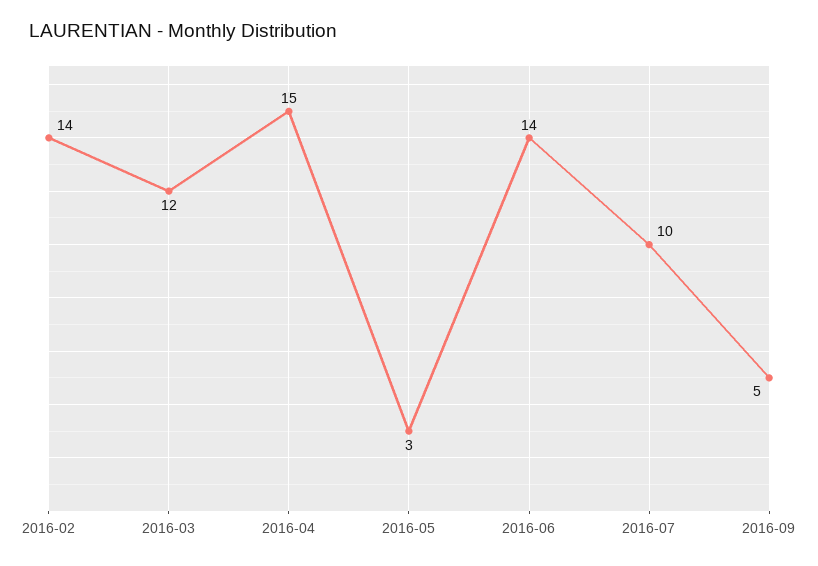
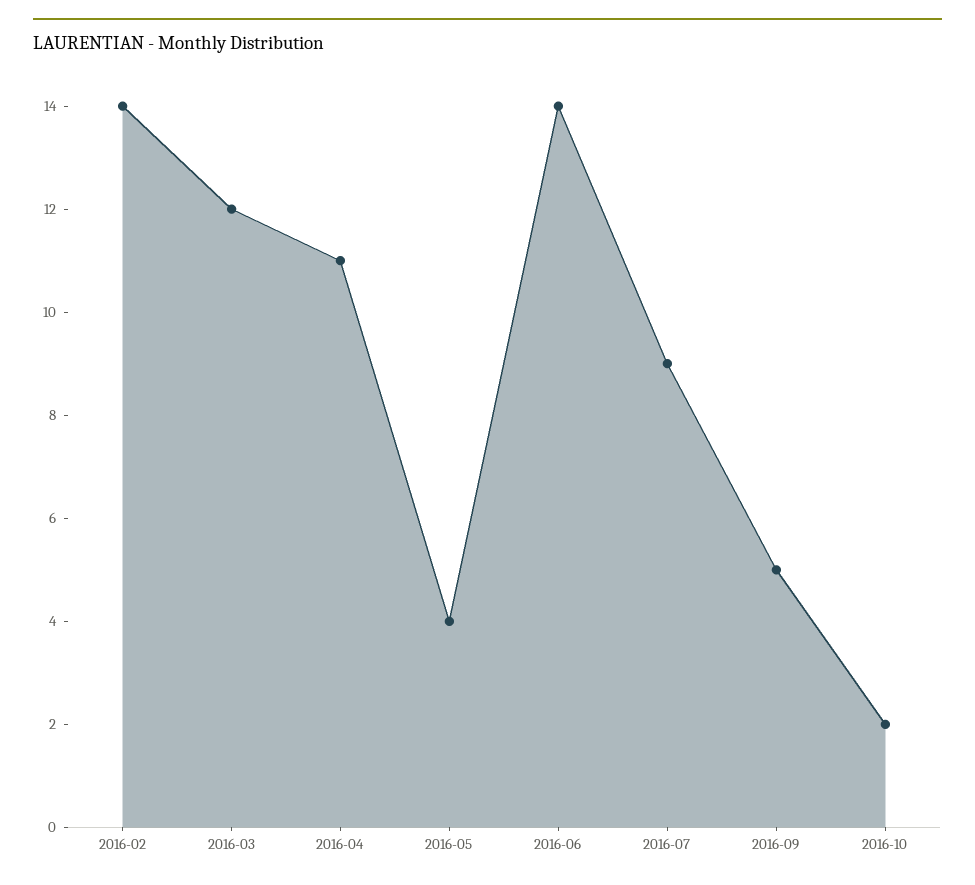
2016-04: 15 -> 11
2016-05: 3 -> 4
2016-07: 10 -> 9
2016-10: none -> 2

